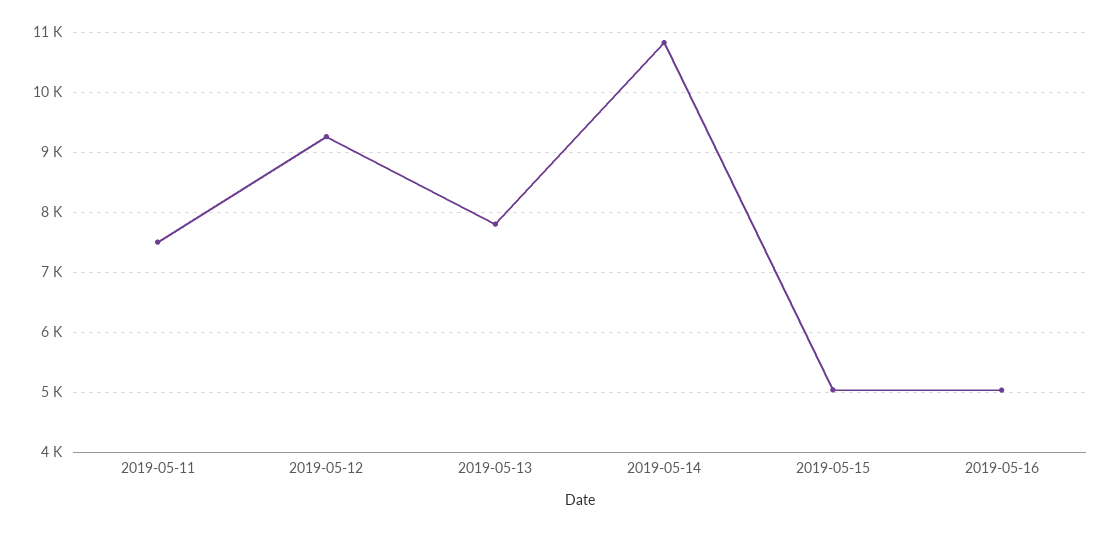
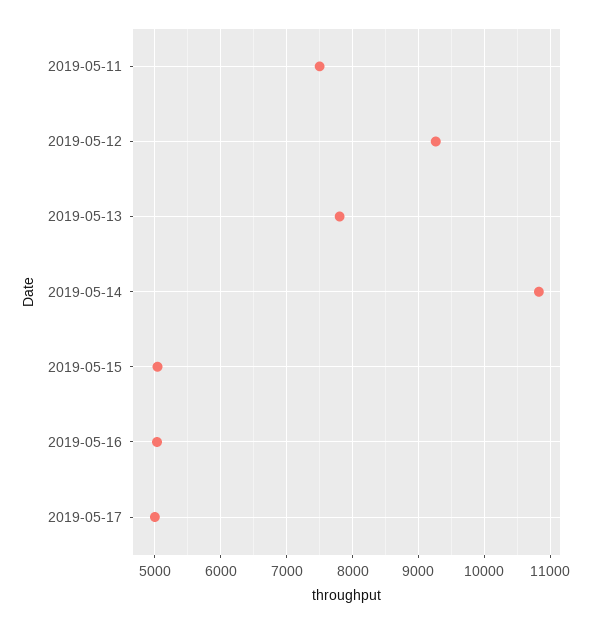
2019-05-17: none -> 5000

